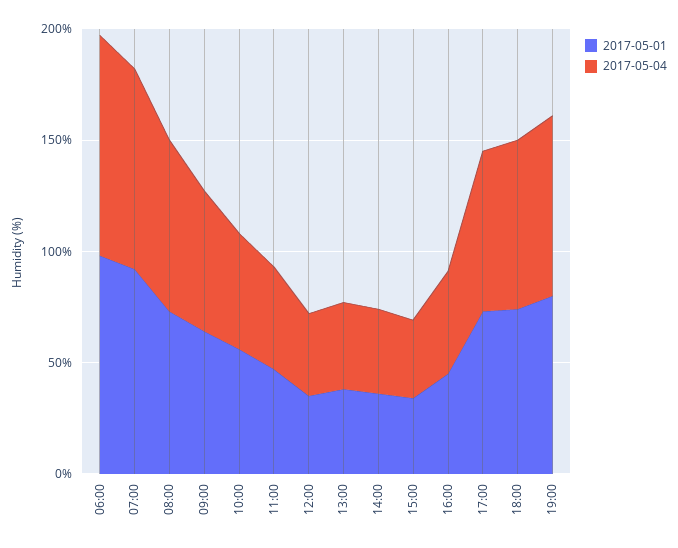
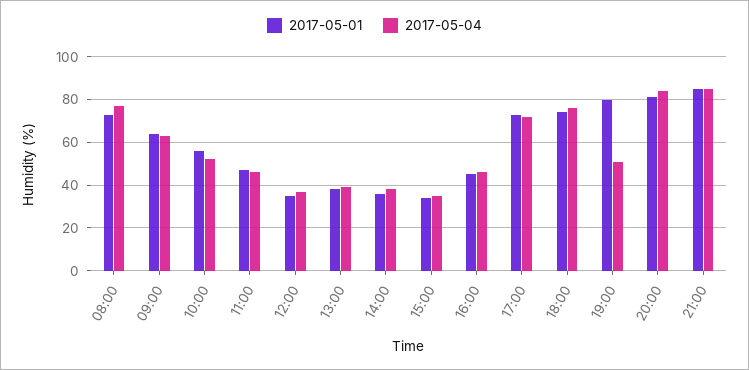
2017-05-01, 06:00: 100 -> none
2017-05-04, 06:00: 100 -> none
2017-05-01, 07:00: 90 -> none
2017-05-04, 07:00: 90 -> none
2017-05-04, 19:00: 80 -> 50
2017-05-01, 20:00: none -> 80
2017-05-04, 20:00: none -> 85
2017-05-01, 21:00: none -> 85
2017-05-04, 21:00: none -> 85

